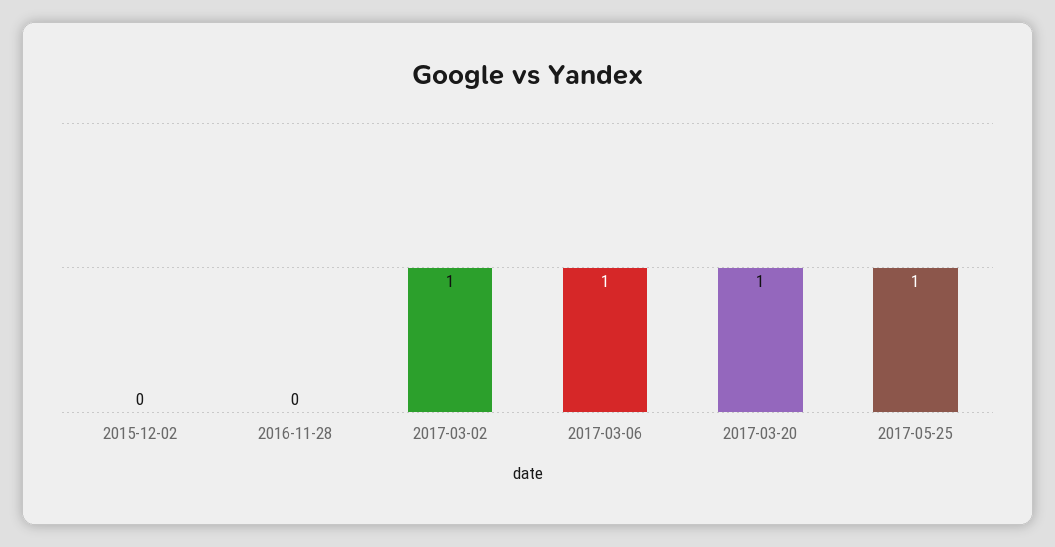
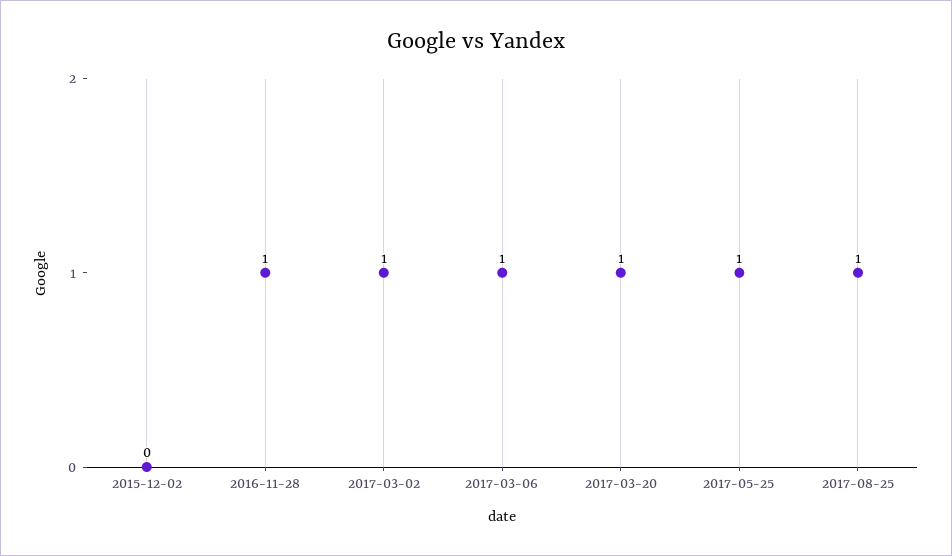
2016-11-28: 0 -> 1
2017-08-25: none -> 1

